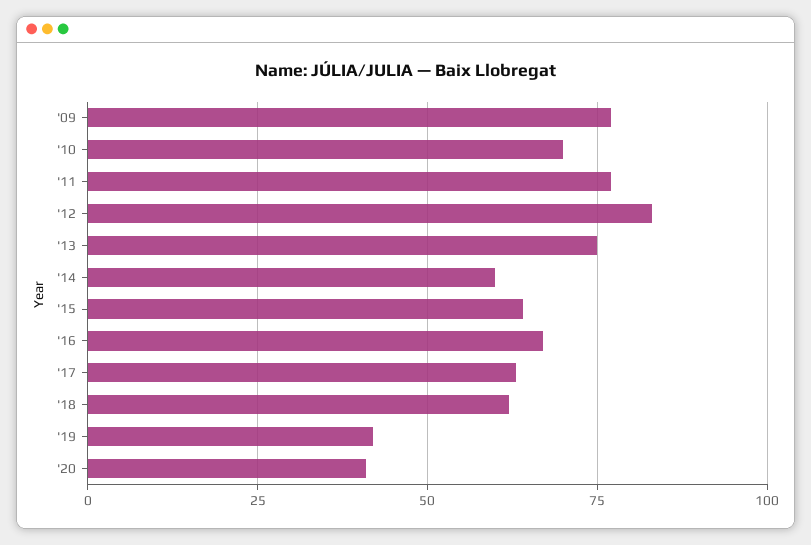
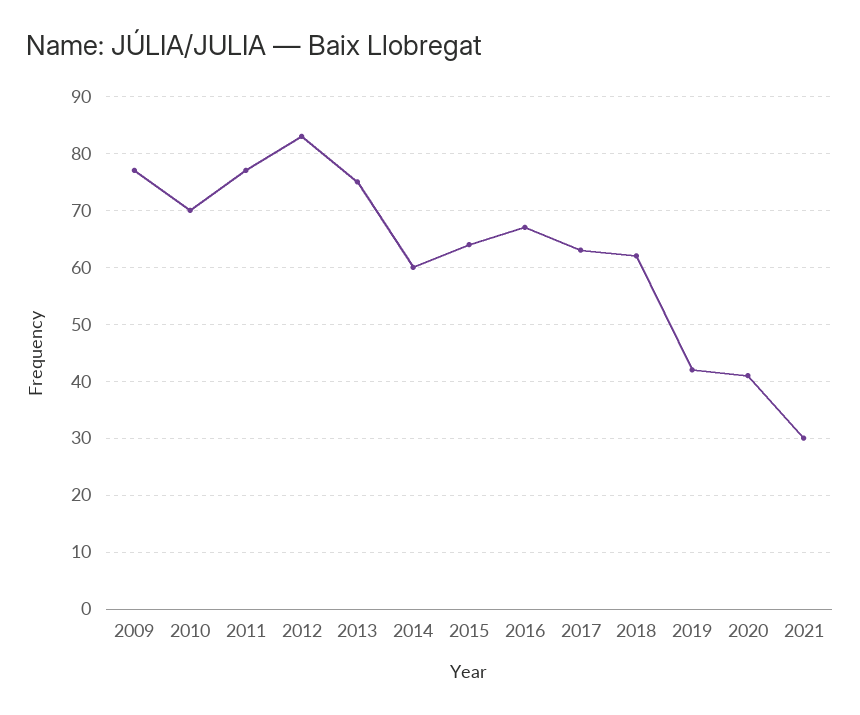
2021: none -> 30

